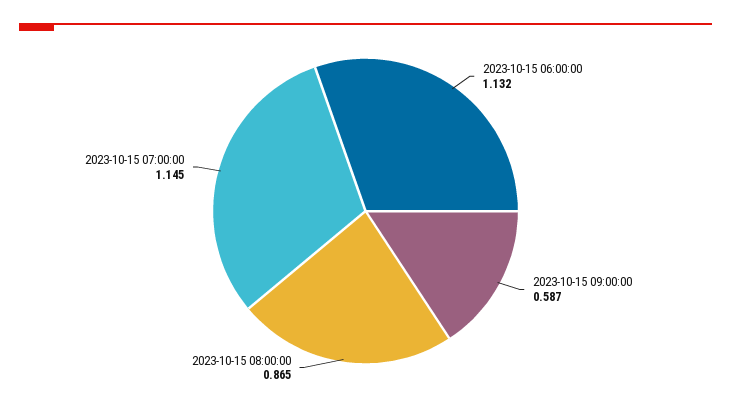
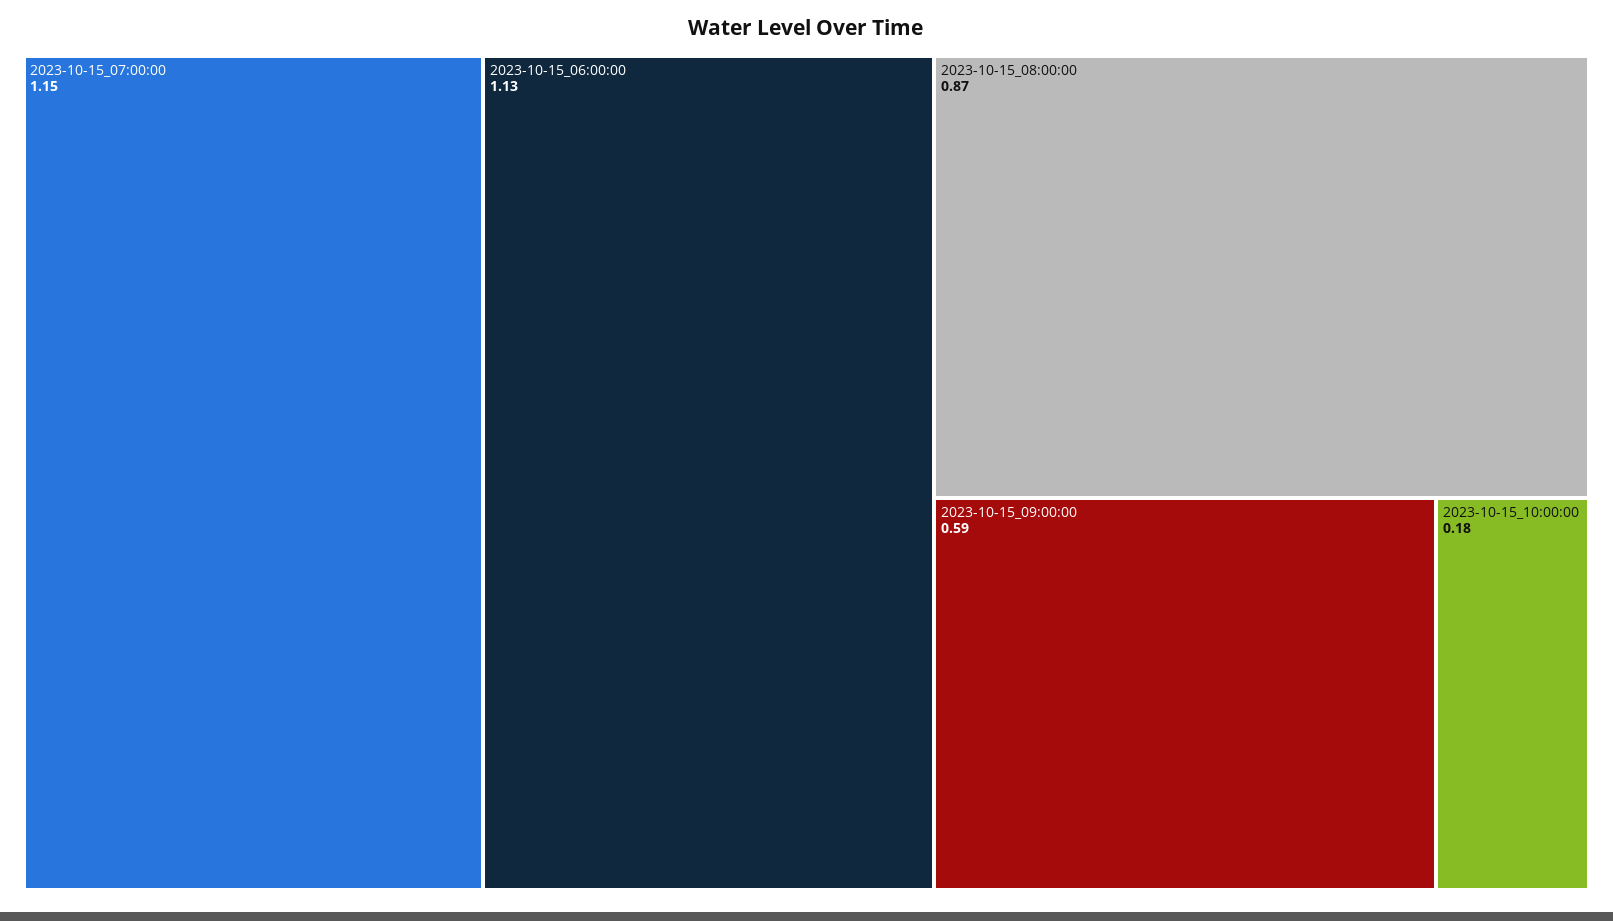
2023-10-15_10:00:00: none -> 0.18

